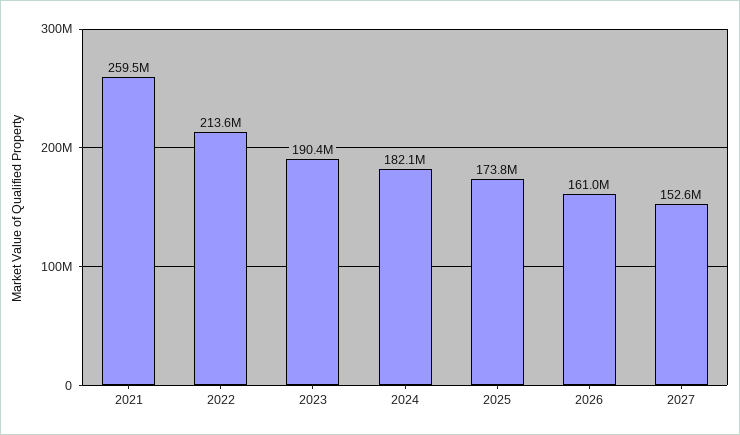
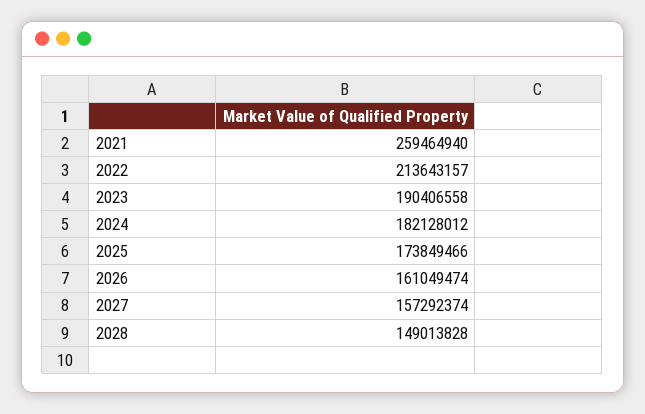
2027: 152600000 -> 157292374
2028: none -> 149013828

